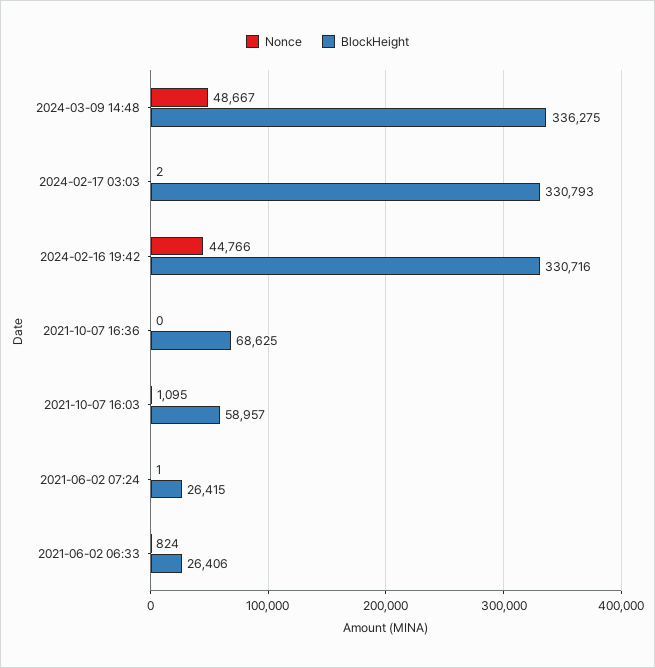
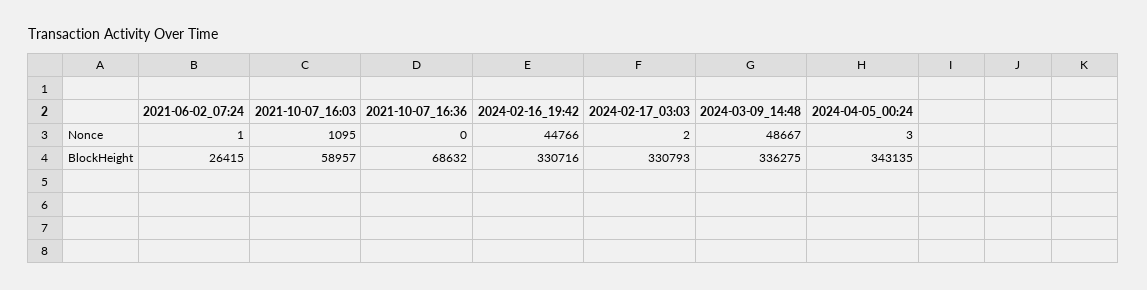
BlockHeight, 2021-10-07 16:36: 68625 -> 68632
Nonce, 2021-06-02 06:33: 824 -> none
BlockHeight, 2021-06-02 06:33: 26406 -> none
Nonce, 2024-04-05_00:24: none -> 3
BlockHeight, 2024-04-05_00:24: none -> 343135

